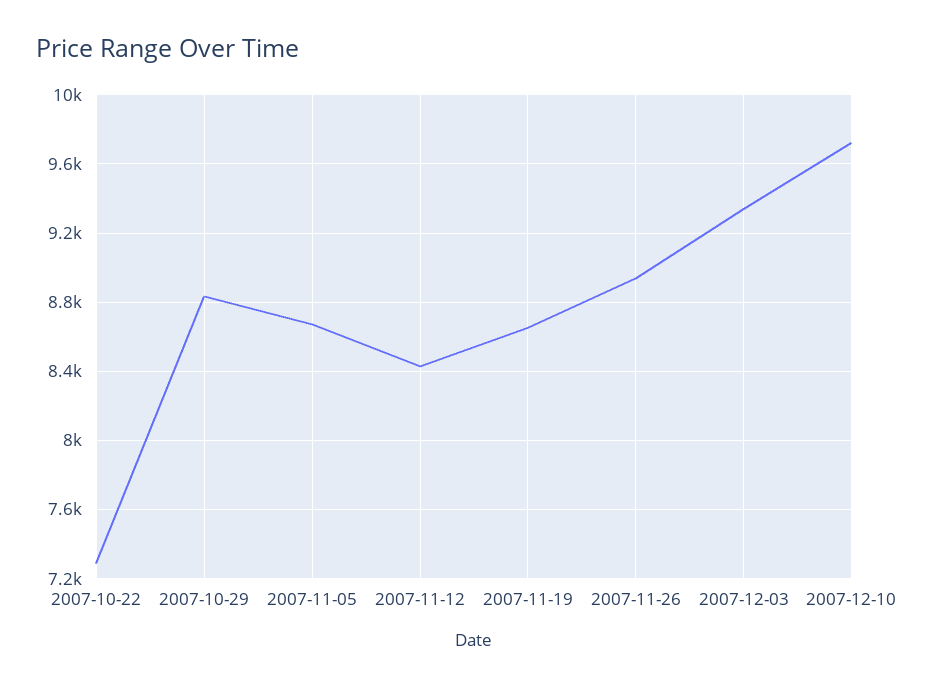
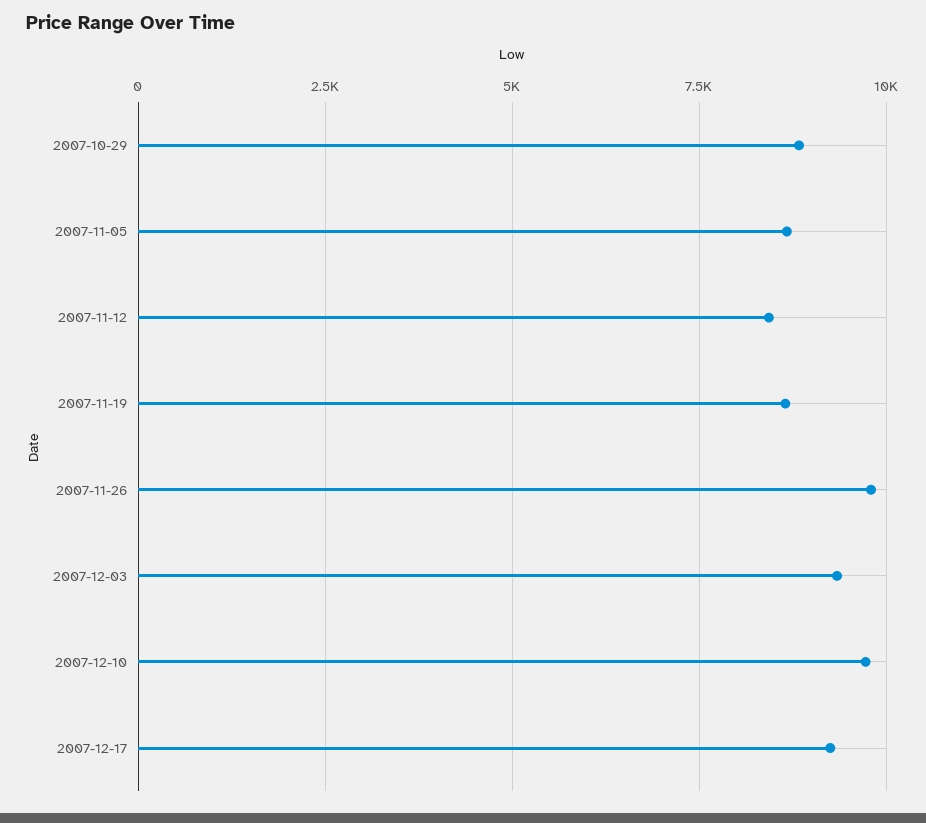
2007-10-22: 7300 -> none
2007-11-26: 8950 -> 9750
2007-12-17: none -> 9250

